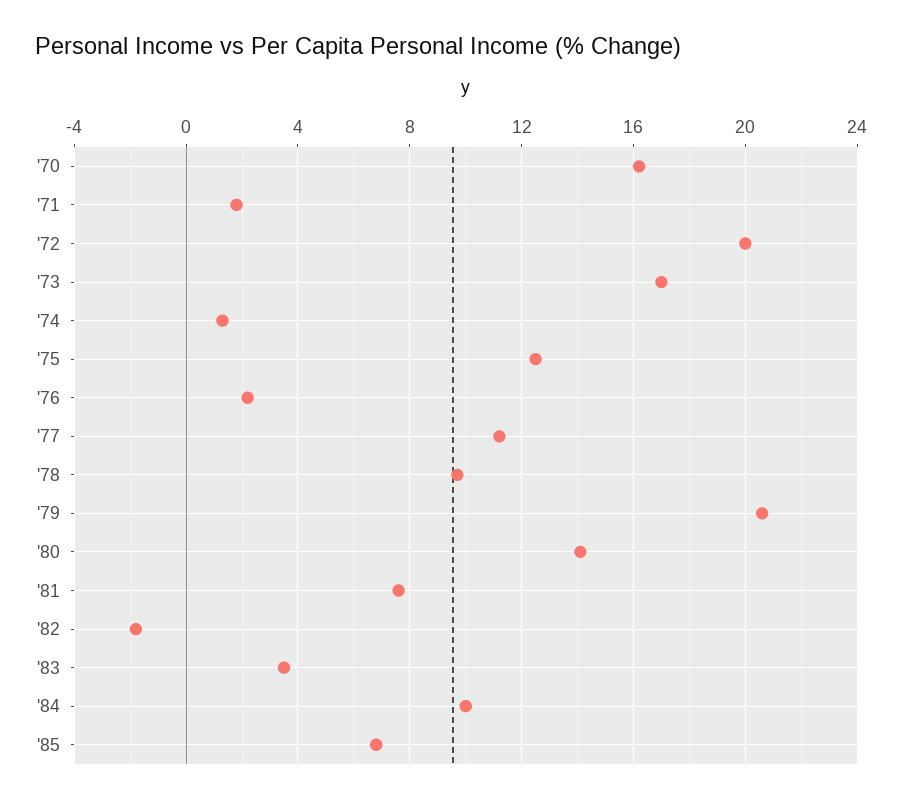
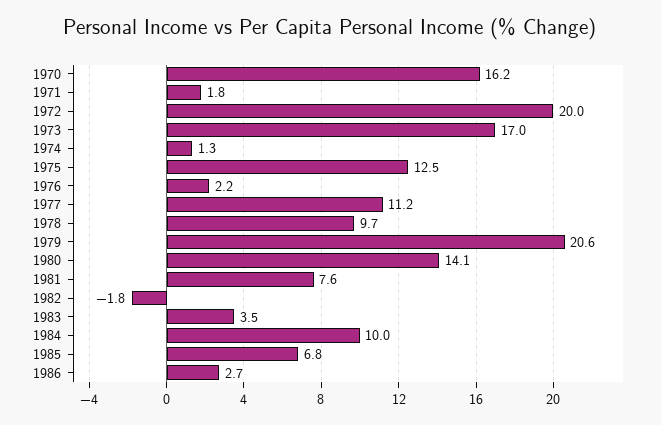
1986: none -> 2.7

